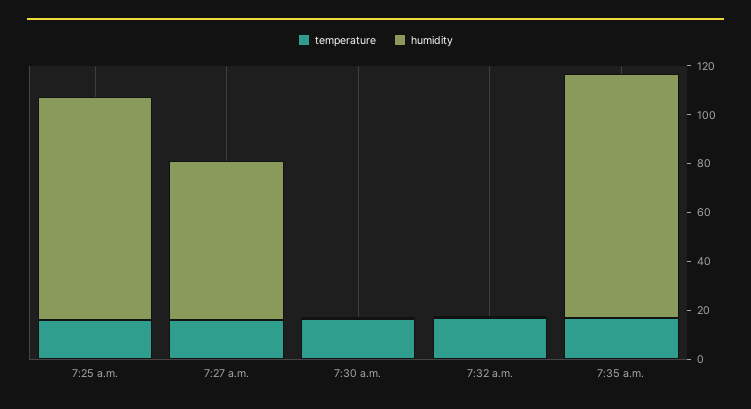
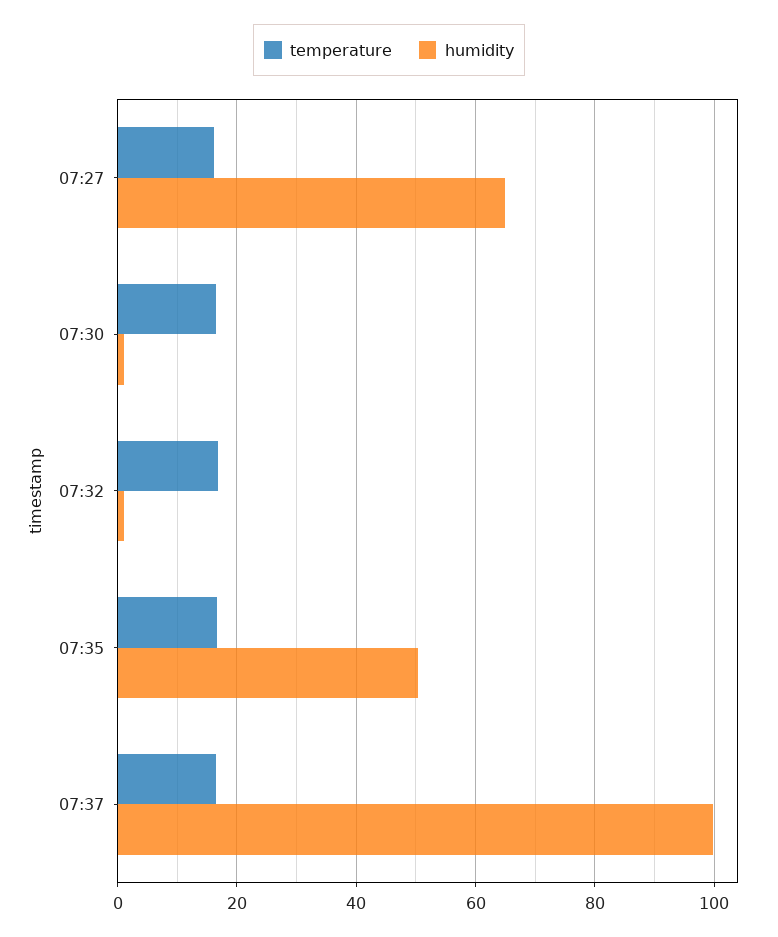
temperature, 7:25 a.m.: 15 -> none
humidity, 7:25 a.m.: 90 -> none
humidity, 7:35 a.m.: 100 -> 50
temperature, 07:37: none -> 16
humidity, 07:37: none -> 100

